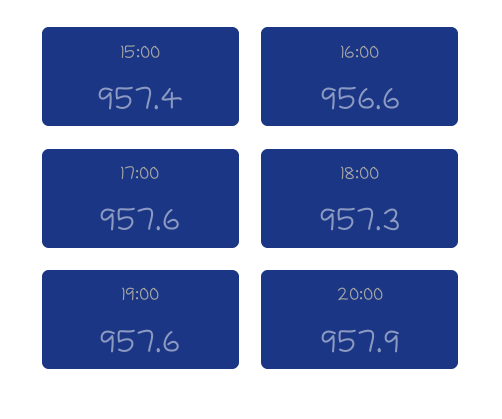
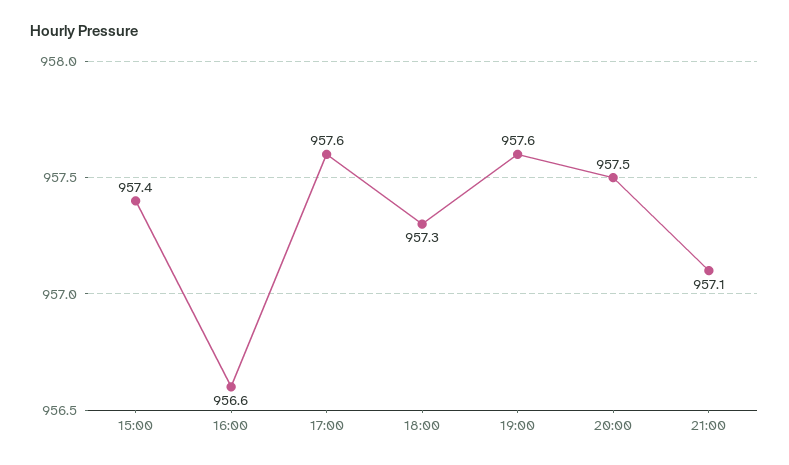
20:00: 957.9 -> 957.5
21:00: none -> 957.1

